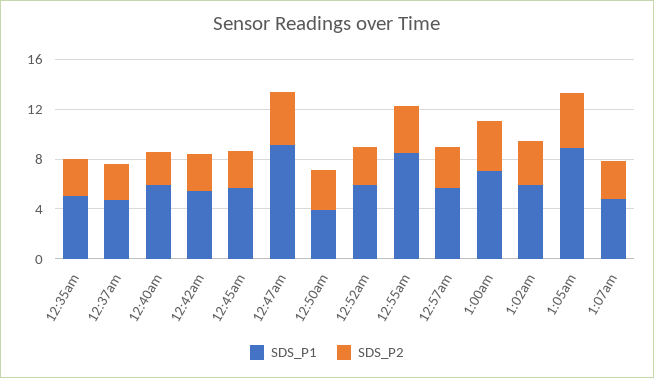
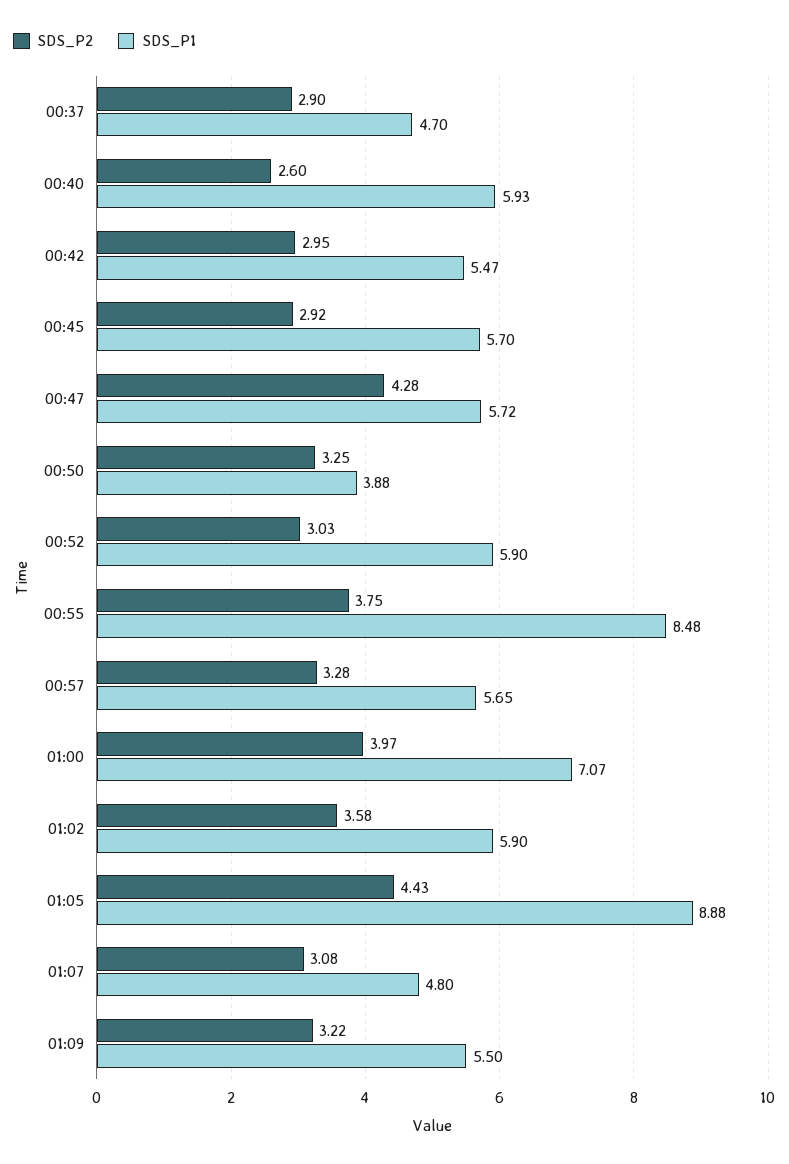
SDS_P1, 12:35am: 5 -> none
SDS_P2, 12:35am: 3 -> none
SDS_P1, 12:47am: 9 -> 5.72
SDS_P2, 01:09: none -> 3.22
SDS_P1, 01:09: none -> 5.5

